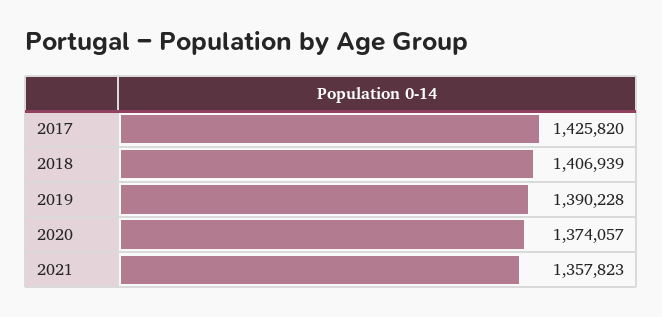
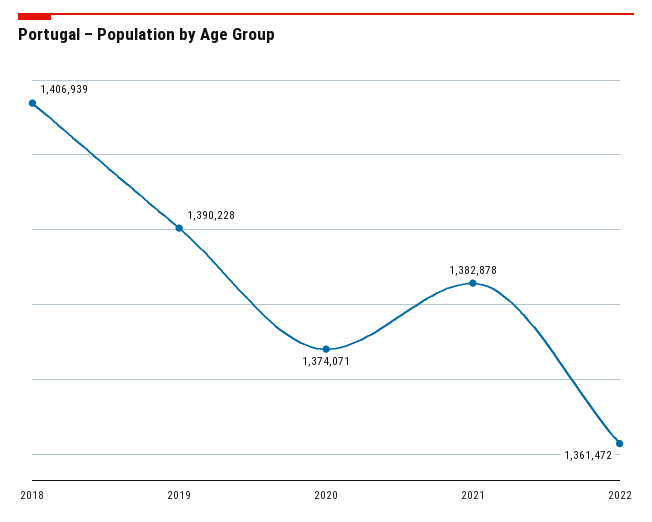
2017: 1425820 -> none
2020: 1374057 -> 1374071
2021: 1357823 -> 1382878
2022: none -> 1361472

